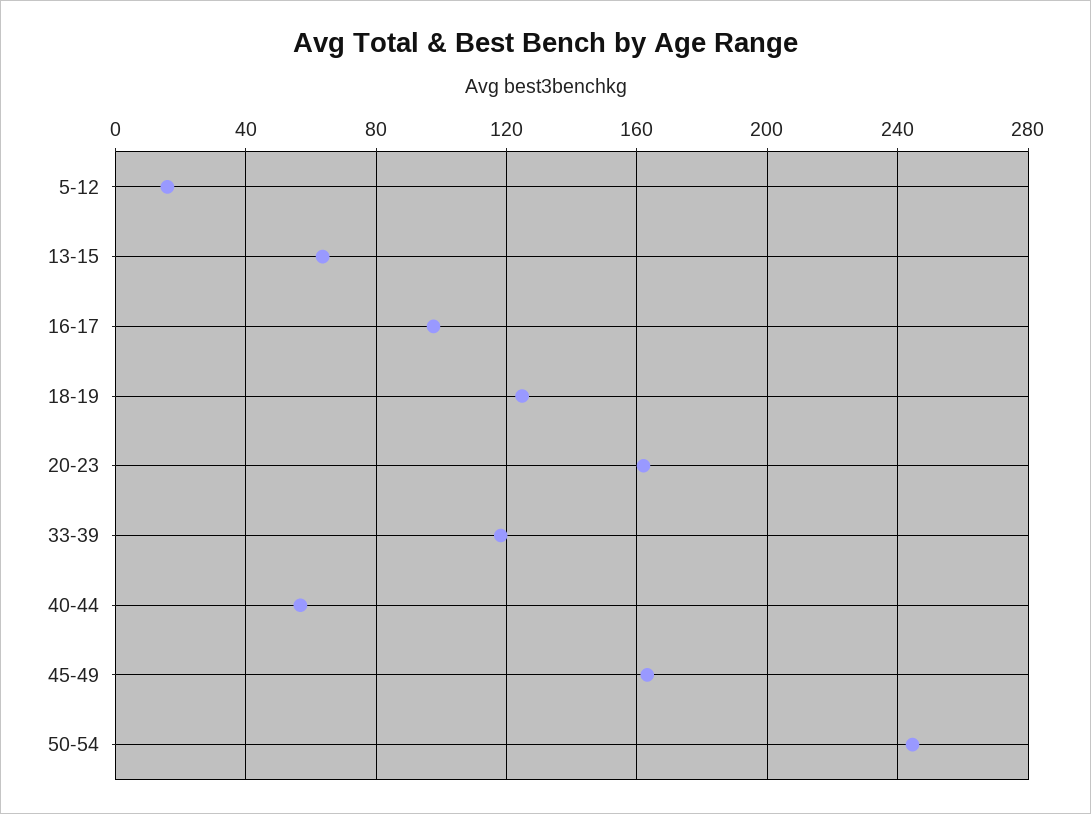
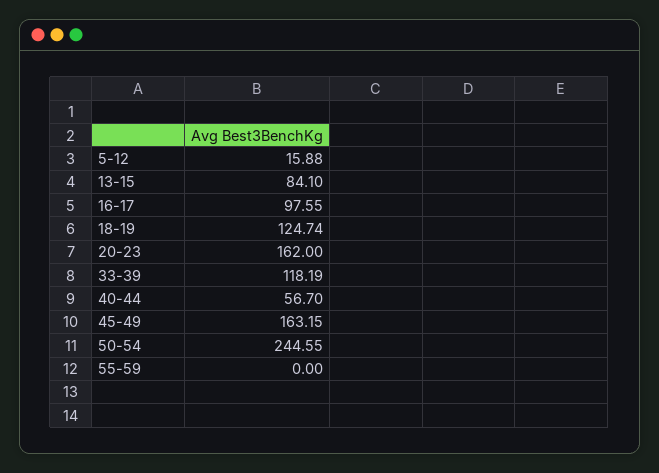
13-15: 65 -> 84.1
55-59: none -> 0

